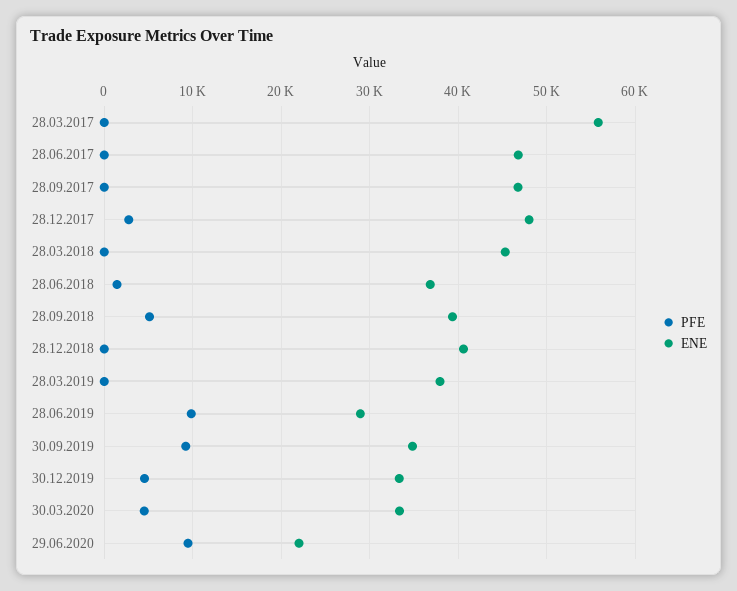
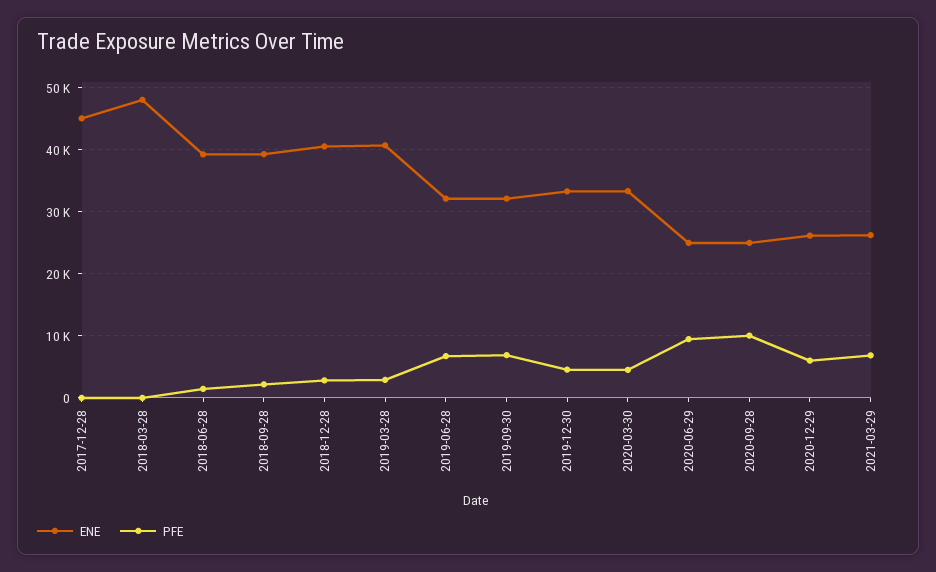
PFE, 28.03.2017: 0 -> none
ENE, 28.03.2017: 56000 -> none
PFE, 28.06.2017: 0 -> none
ENE, 28.06.2017: 47000 -> none
PFE, 28.09.2017: 0 -> none
ENE, 28.09.2017: 47000 -> none
PFE, 28.12.2017: 3000 -> 0
ENE, 28.12.2017: 48000 -> 45000
ENE, 28.03.2018: 45000 -> 48000
ENE, 28.06.2018: 37000 -> 39000
PFE, 28.09.2018: 5000 -> 2000
PFE, 28.12.2018: 0 -> 3000
PFE, 28.03.2019: 0 -> 3000
ENE, 28.03.2019: 38000 -> 41000
PFE, 28.06.2019: 10000 -> 7000
ENE, 28.06.2019: 29000 -> 32000
PFE, 30.09.2019: 9000 -> 7000
ENE, 30.09.2019: 35000 -> 32000
ENE, 29.06.2020: 22000 -> 25000
ENE, 2020-09-28: none -> 25000
PFE, 2020-09-28: none -> 10000
ENE, 2020-12-29: none -> 26000
PFE, 2020-12-29: none -> 6000
ENE, 2021-03-29: none -> 26000
PFE, 2021-03-29: none -> 7000

